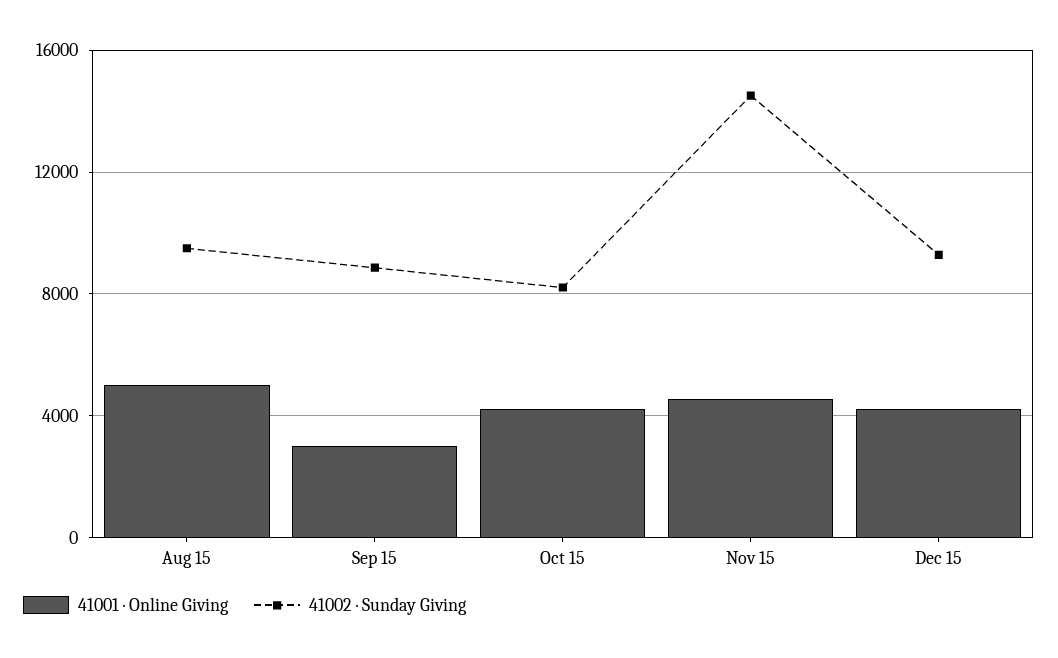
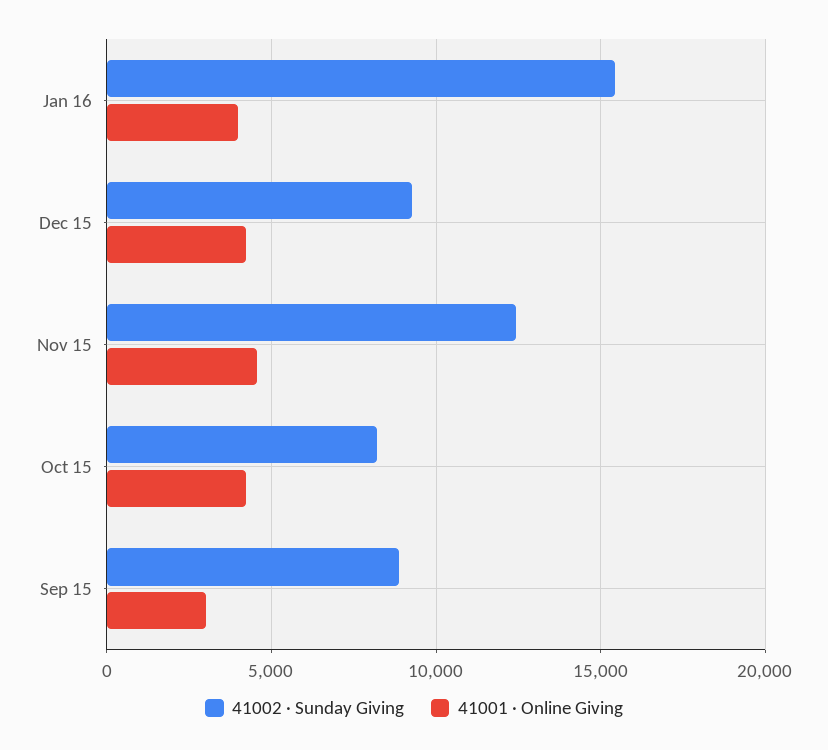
41001 · Online Giving, Aug 15: 5000 -> none
41002 · Sunday Giving, Aug 15: 9500 -> none
41002 · Sunday Giving, Nov 15: 14500 -> 12500
41002 · Sunday Giving, Jan 16: none -> 15500
41001 · Online Giving, Jan 16: none -> 4000

